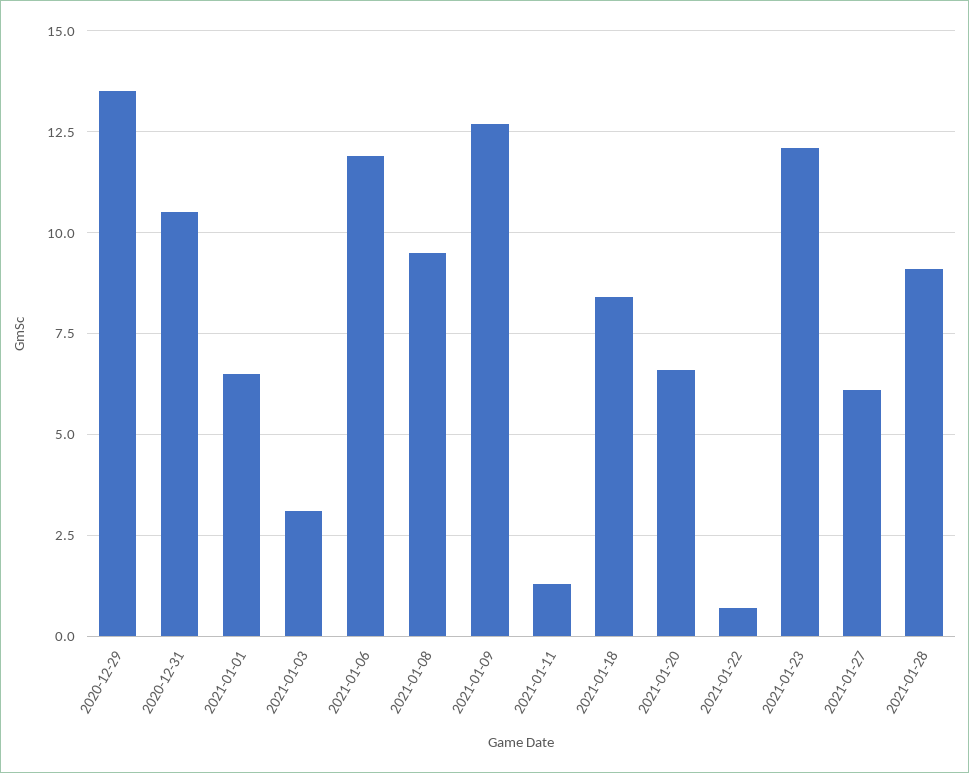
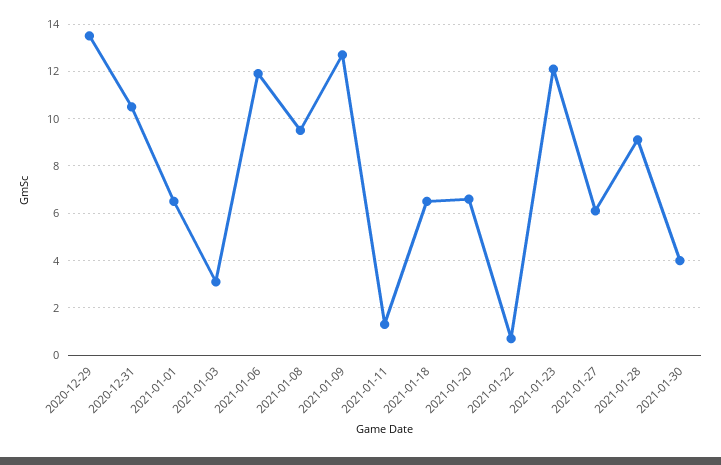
2021-01-18: 8.5 -> 6.5
2021-01-30: none -> 4

